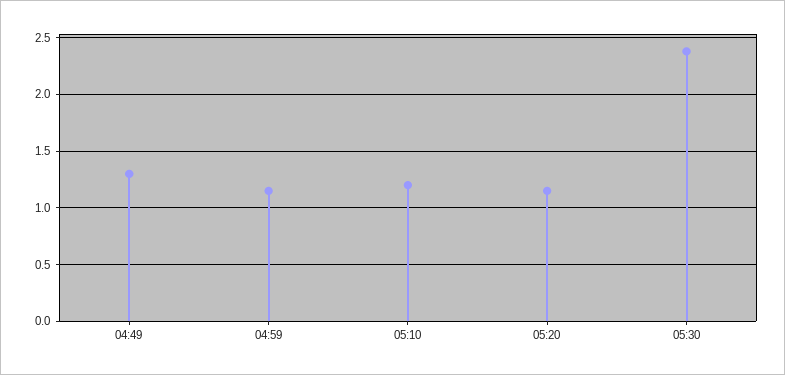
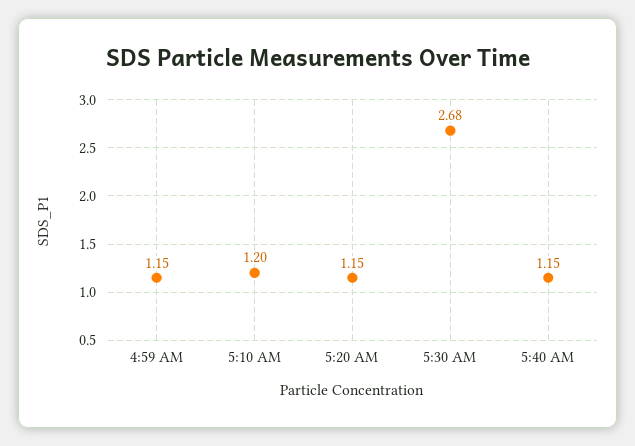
04:49: 1.3 -> none
05:30: 2.4 -> 2.68
5:40 AM: none -> 1.15

